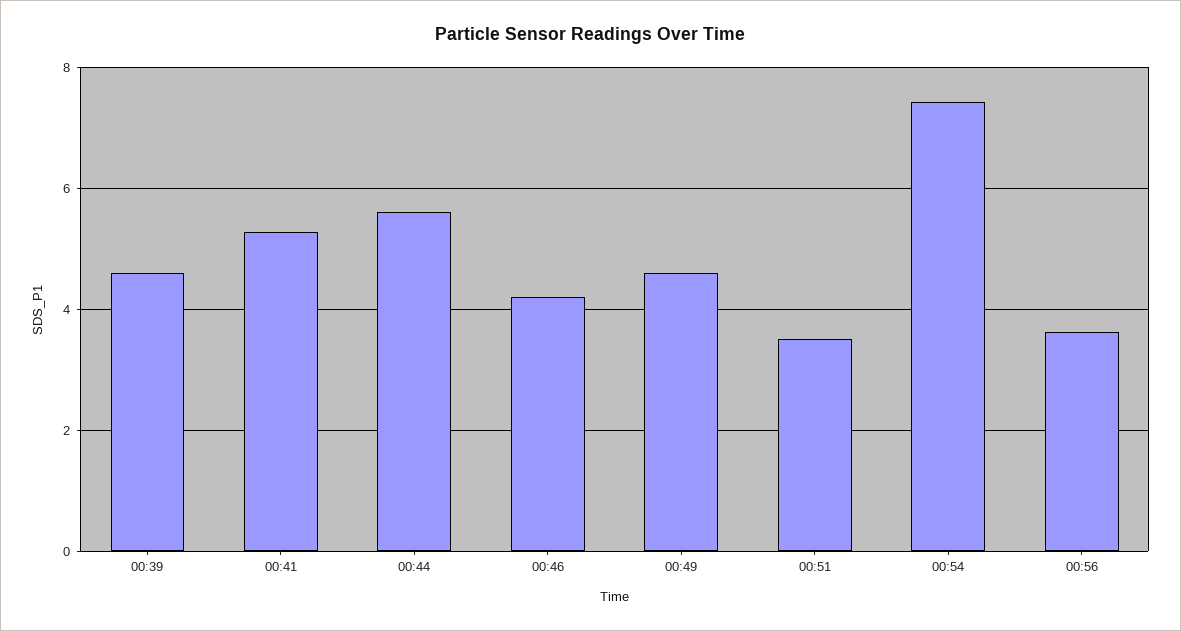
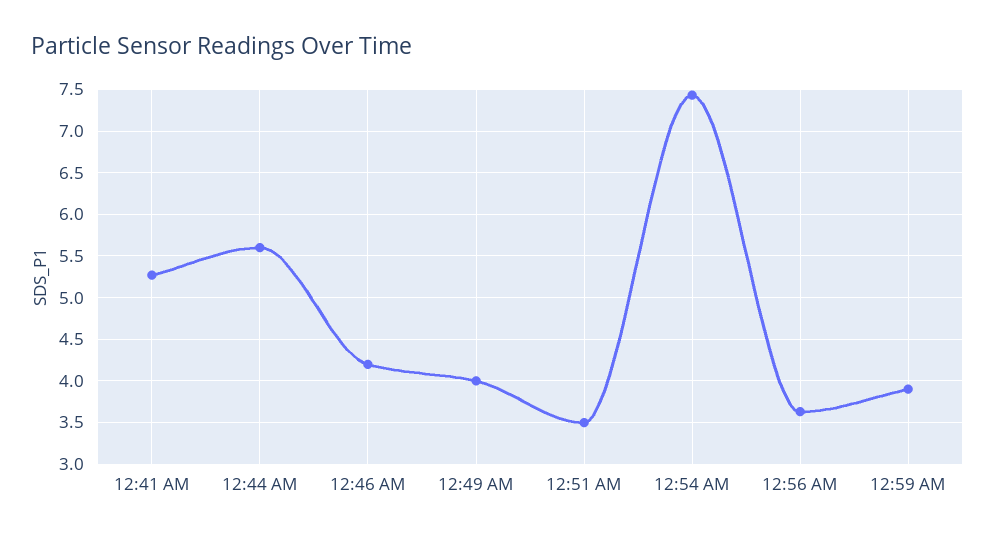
00:39: 4.6 -> none
00:49: 4.6 -> 4
12:59 AM: none -> 3.9

